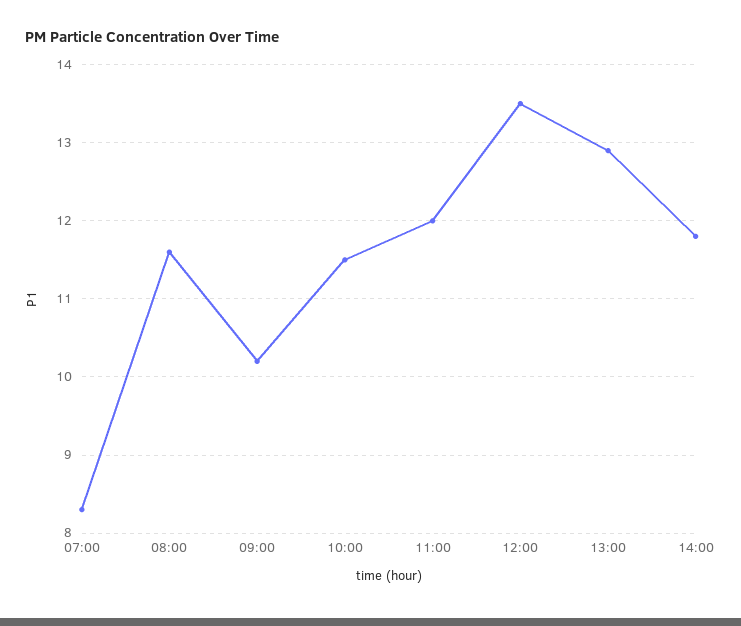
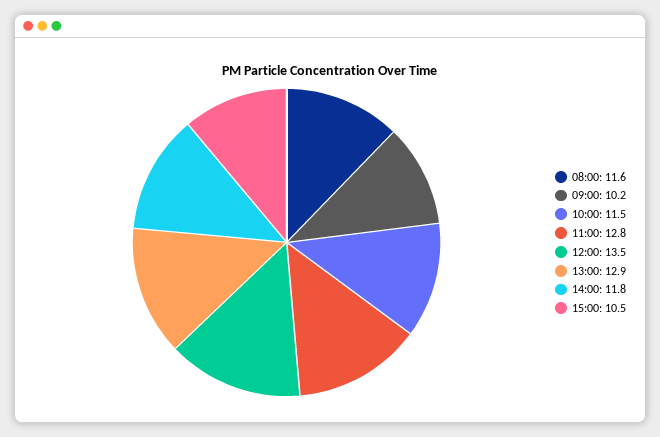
07:00: 8.3 -> none
11:00: 12 -> 12.8
15:00: none -> 10.5

